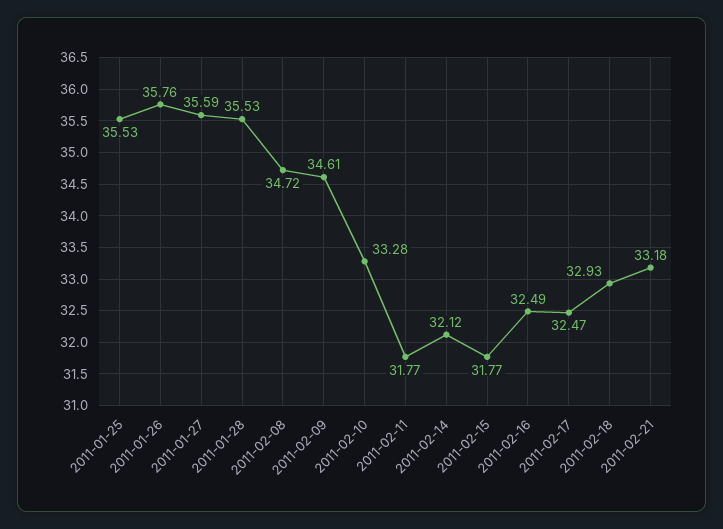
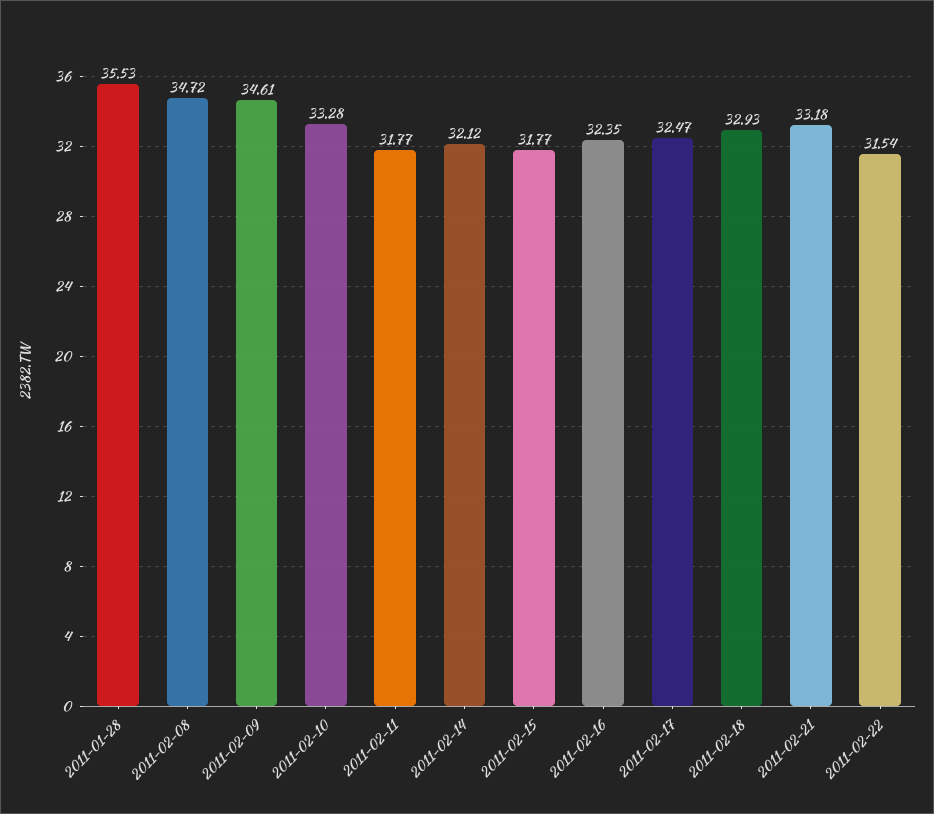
2011-01-25: 35.53 -> none
2011-01-26: 35.76 -> none
2011-01-27: 35.59 -> none
2011-02-16: 32.49 -> 32.35
2011-02-22: none -> 31.54

